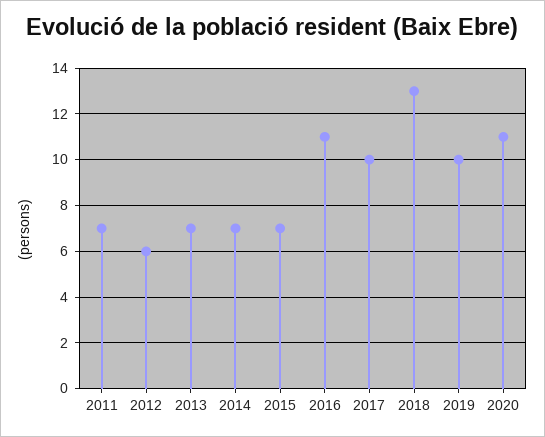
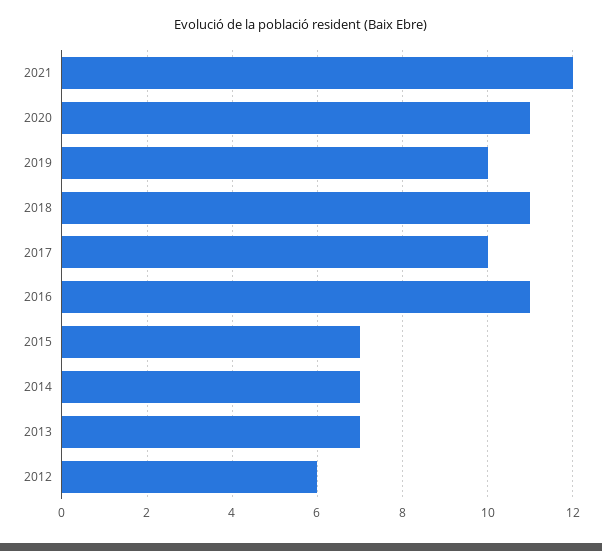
2011: 7 -> none
2018: 13 -> 11
2021: none -> 12

